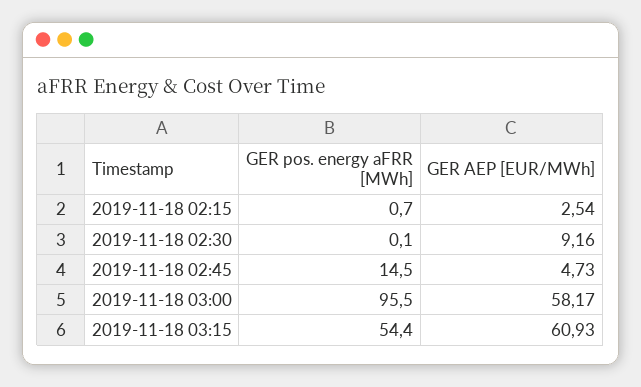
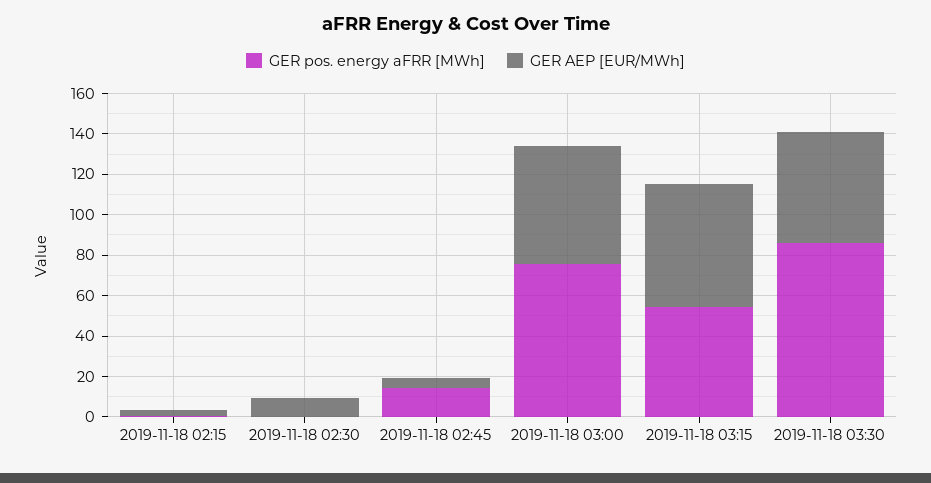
GER pos. energy aFRR [MWh], 2019-11-18 03:00: 95.5 -> 75
GER pos. energy aFRR [MWh], 2019-11-18 03:30: none -> 85
GER AEP [EUR/MWh], 2019-11-18 03:30: none -> 55

